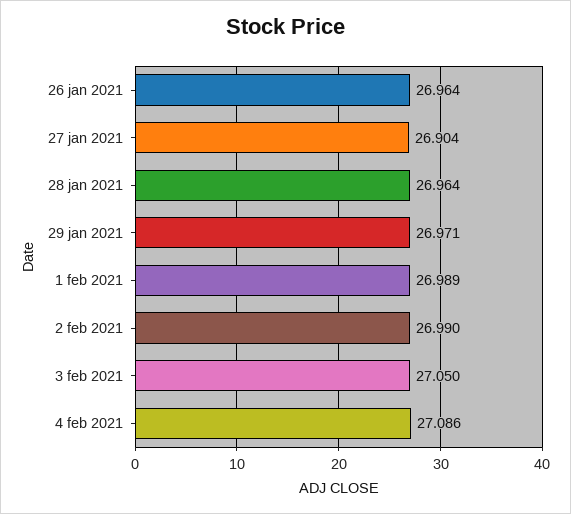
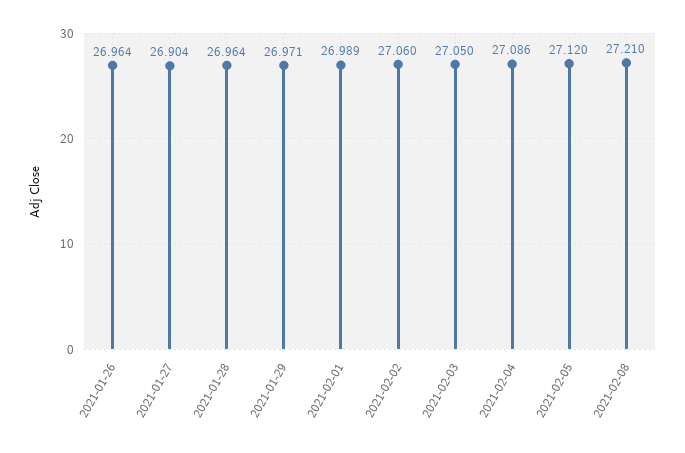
2 feb 2021: 26.99 -> 27.06
2021-02-05: none -> 27.12
2021-02-08: none -> 27.21

